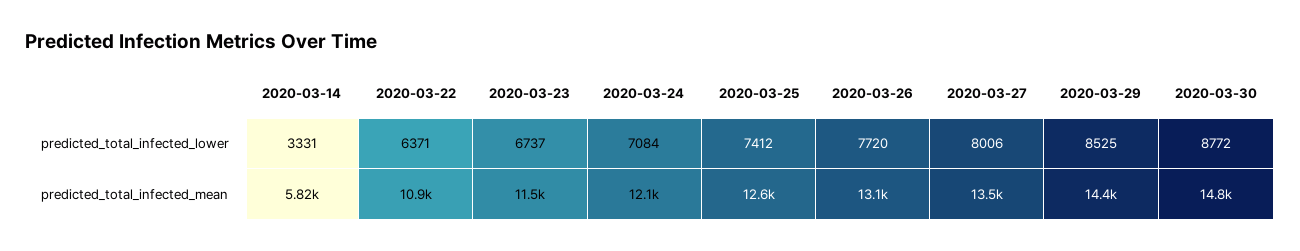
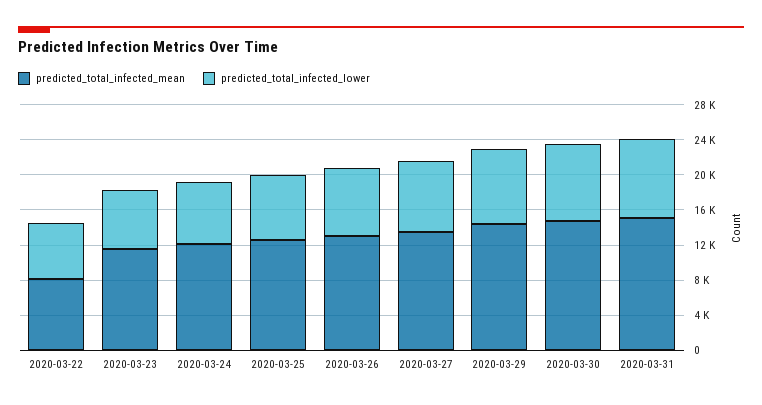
predicted_total_infected_lower, 2020-03-14: 3331 -> none
predicted_total_infected_mean, 2020-03-14: 5820 -> none
predicted_total_infected_mean, 2020-03-22: 10900 -> 8000
predicted_total_infected_mean, 2020-03-31: none -> 15000
predicted_total_infected_lower, 2020-03-31: none -> 9000

